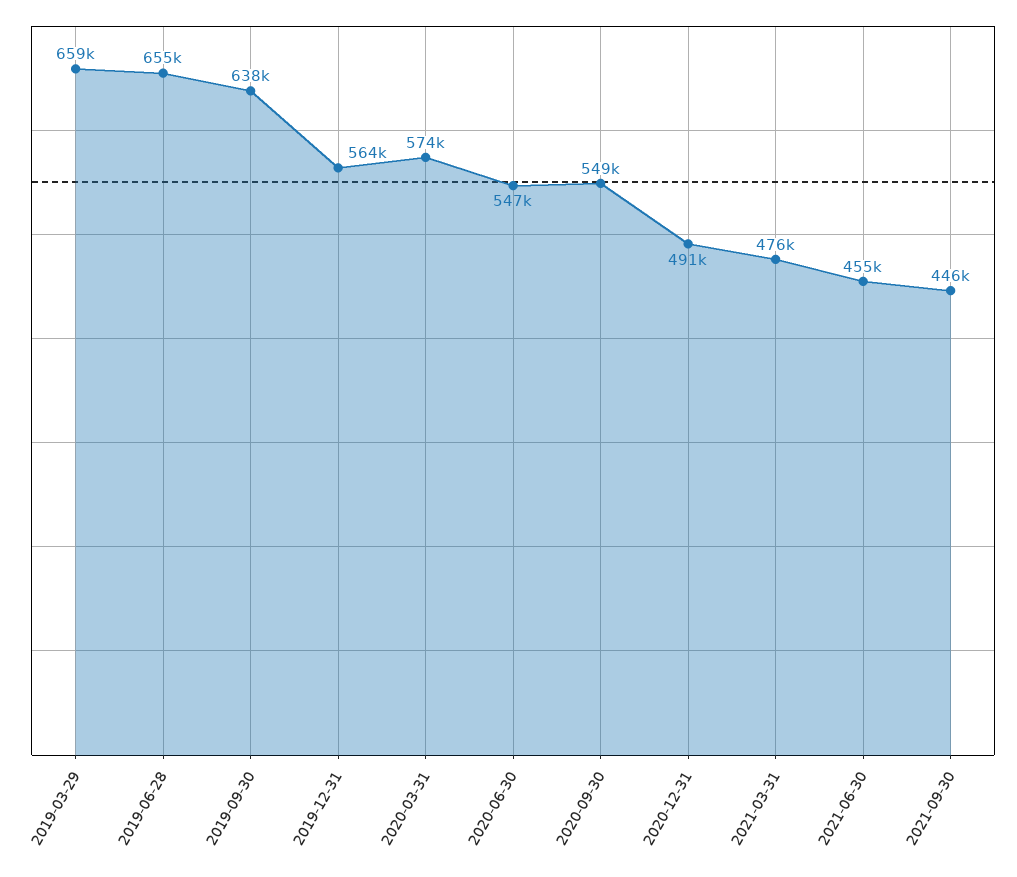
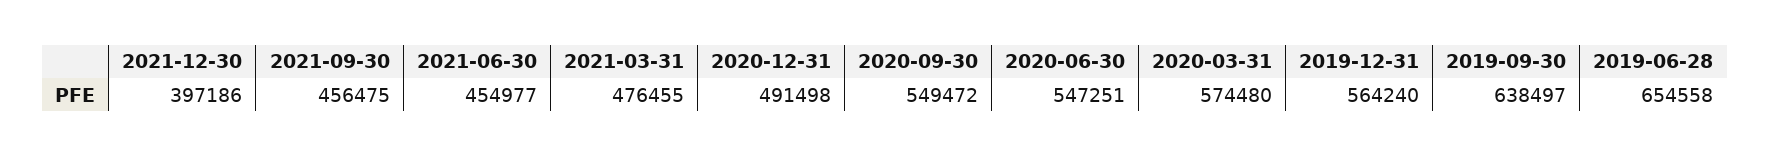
2019-03-29: 659000 -> none
2021-09-30: 446000 -> 456475
2021-12-30: none -> 397186

